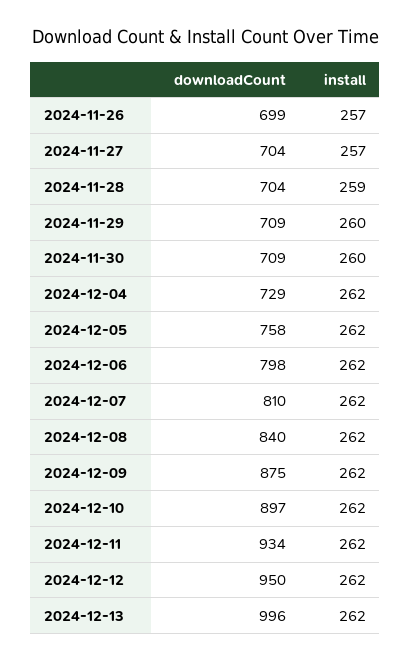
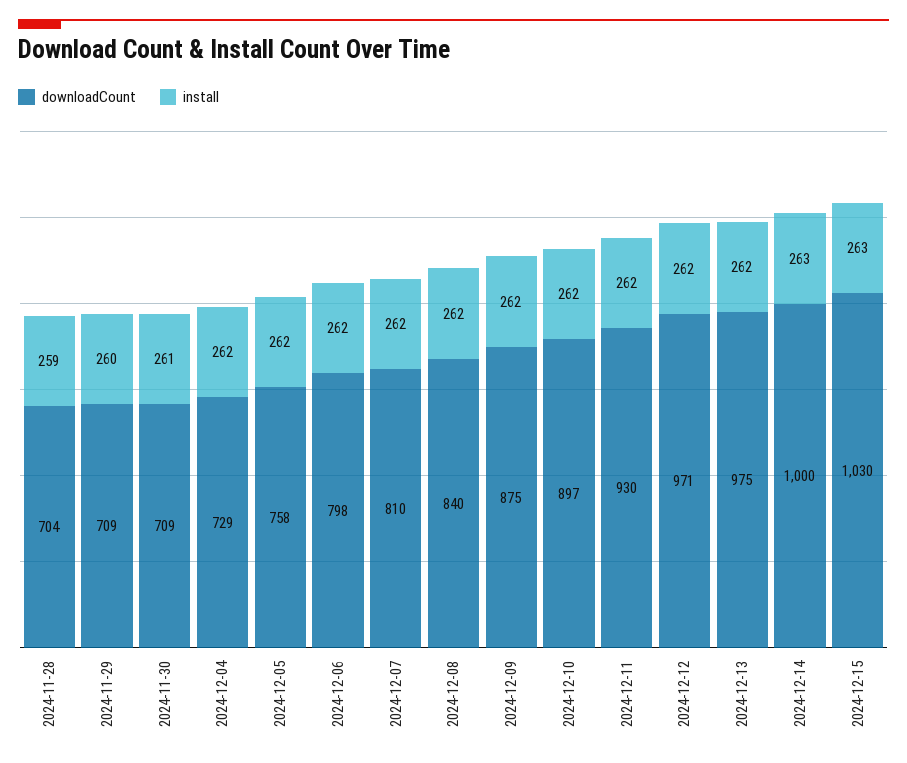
downloadCount, 2024-11-26: 699 -> none
install, 2024-11-26: 257 -> none
downloadCount, 2024-11-27: 704 -> none
install, 2024-11-27: 257 -> none
install, 2024-11-30: 260 -> 261
downloadCount, 2024-12-11: 934 -> 930
downloadCount, 2024-12-12: 950 -> 971
downloadCount, 2024-12-13: 996 -> 975
downloadCount, 2024-12-14: none -> 1000
install, 2024-12-14: none -> 263
downloadCount, 2024-12-15: none -> 1030
install, 2024-12-15: none -> 263

